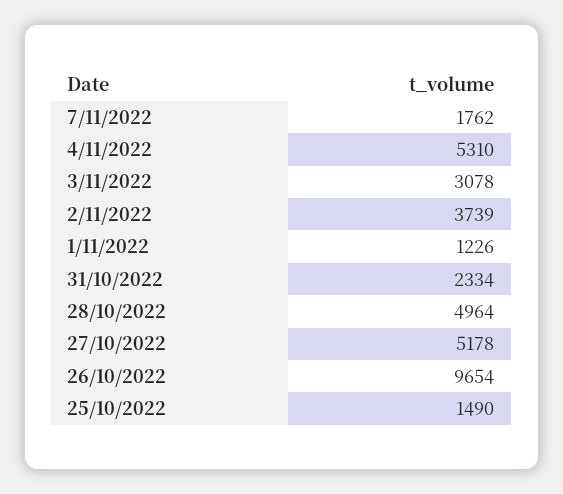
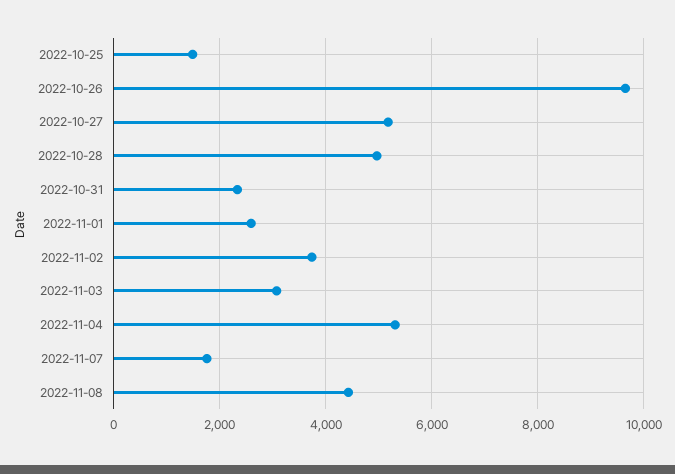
1/11/2022: 1226 -> 2600
2022-11-08: none -> 4400

